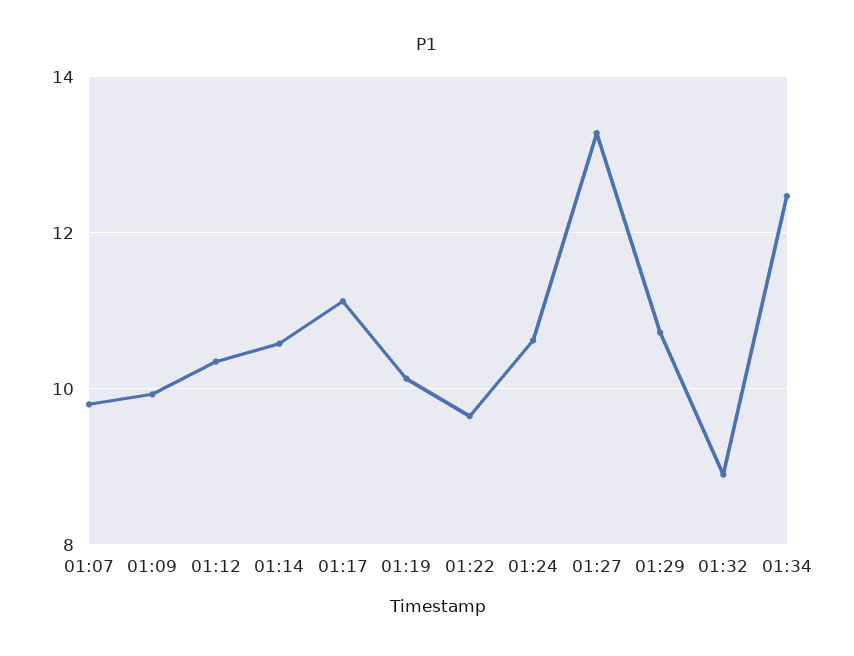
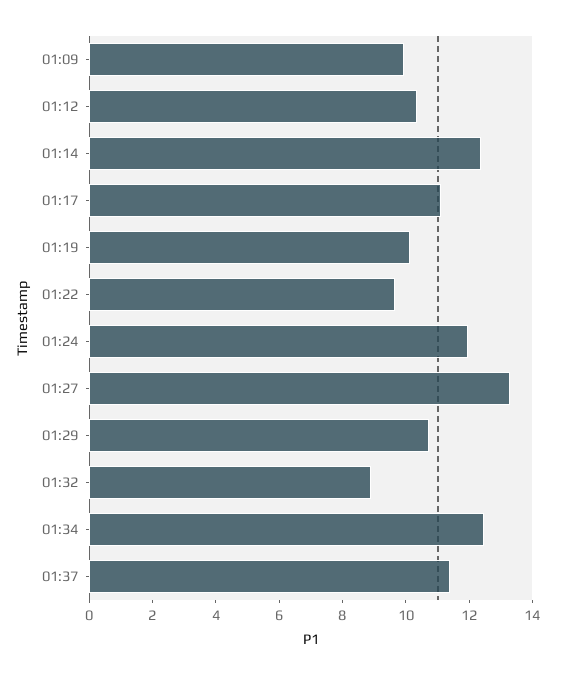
01:07: 9.8 -> none
01:14: 10.6 -> 12.5
01:24: 10.6 -> 12
01:37: none -> 11.5

